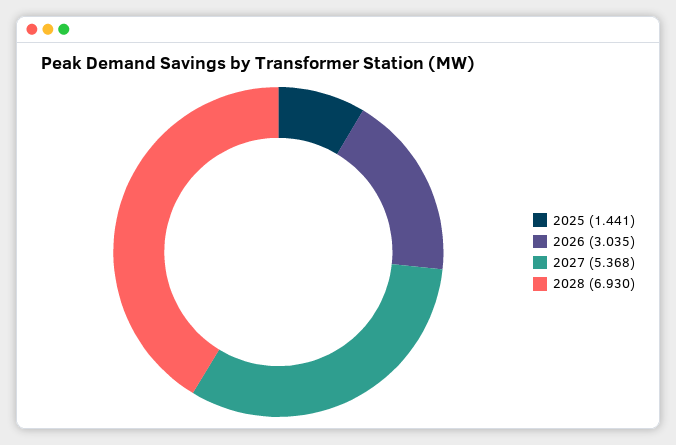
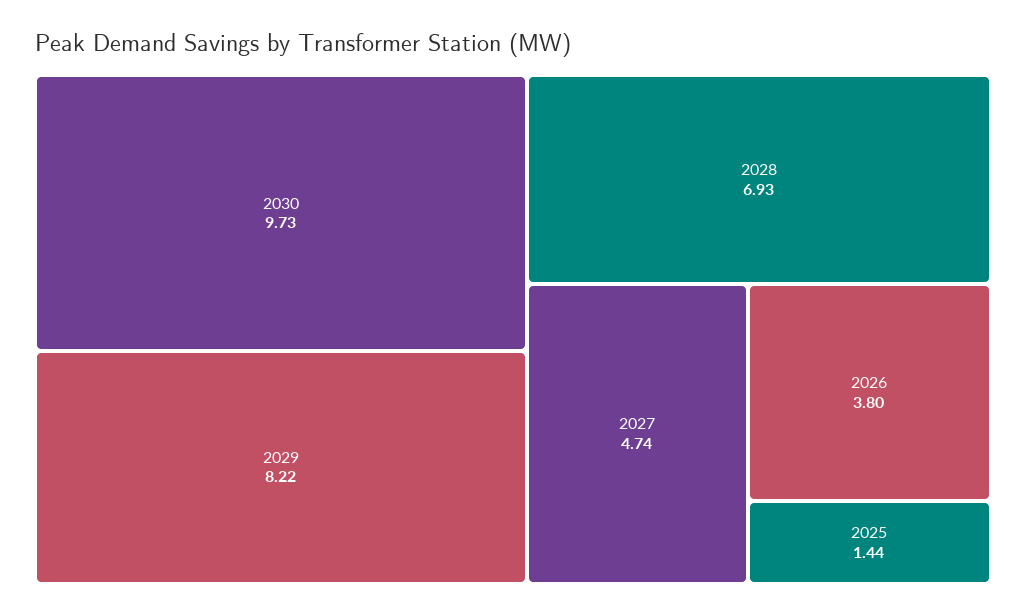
2026: 3.035 -> 3.8
2027: 5.368 -> 4.74
2030: none -> 9.73
2029: none -> 8.22

